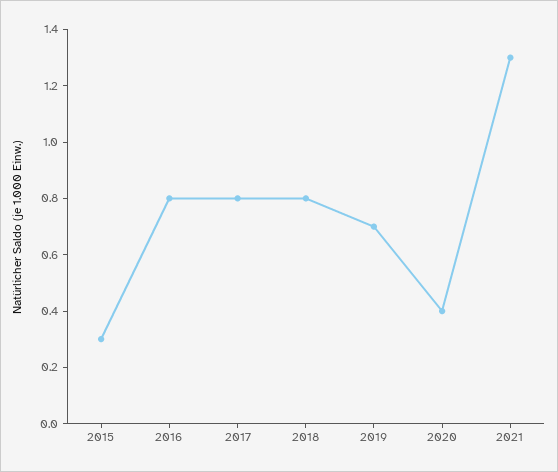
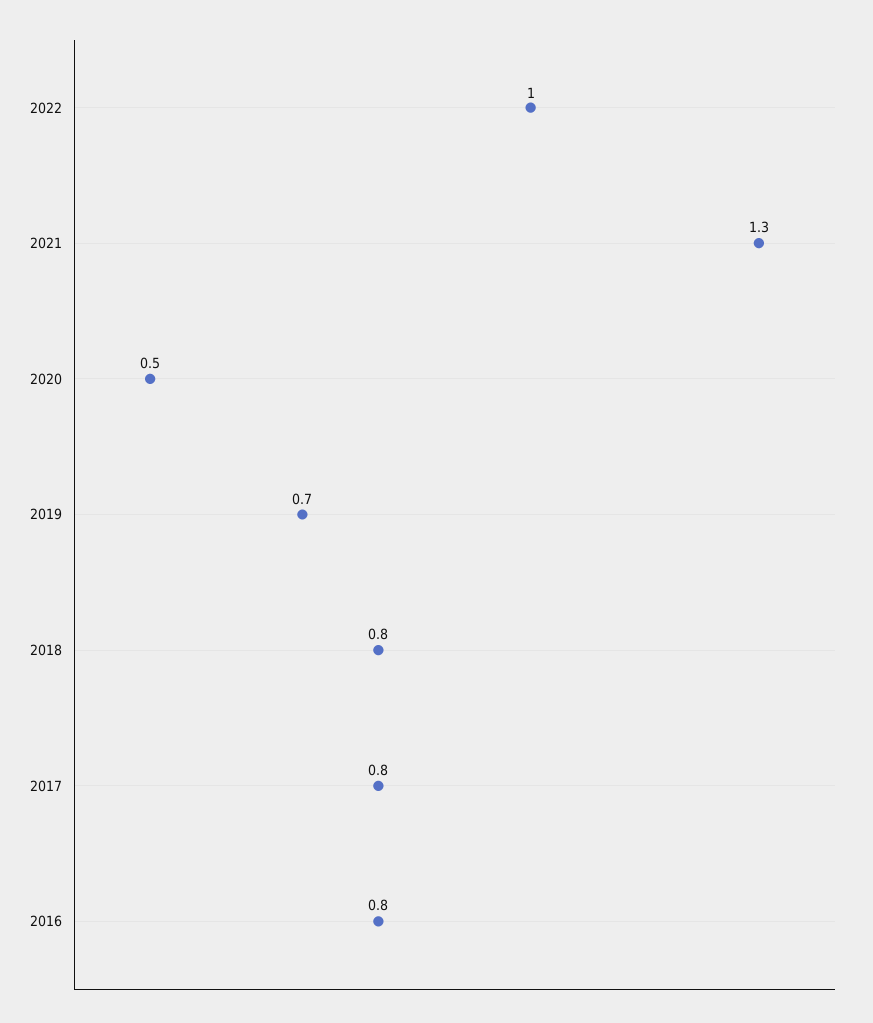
2015: 0.3 -> none
2020: 0.4 -> 0.5
2022: none -> 1

